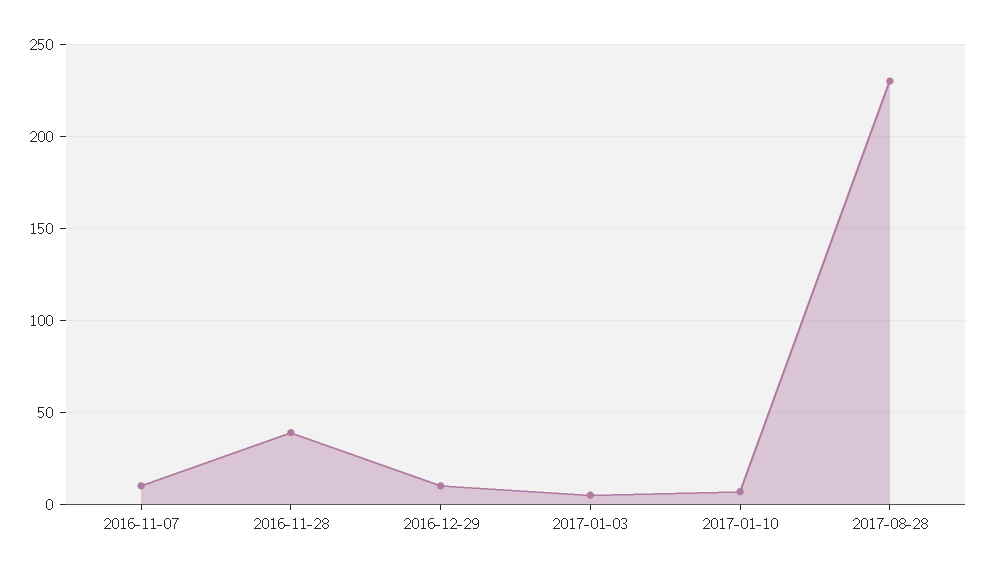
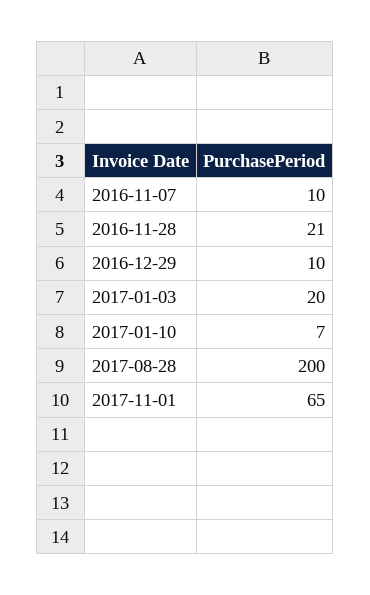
2016-11-28: 40 -> 21
2017-01-03: 5 -> 20
2017-08-28: 230 -> 200
2017-11-01: none -> 65

